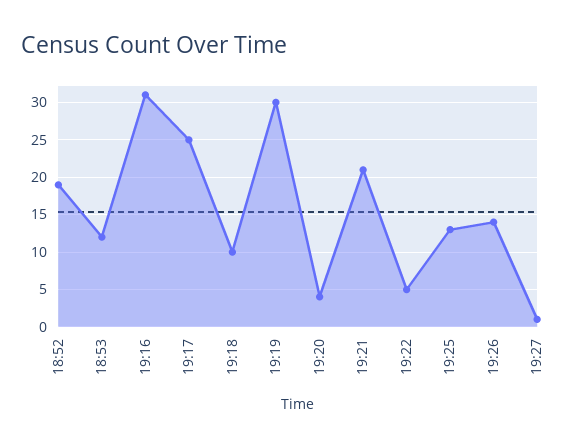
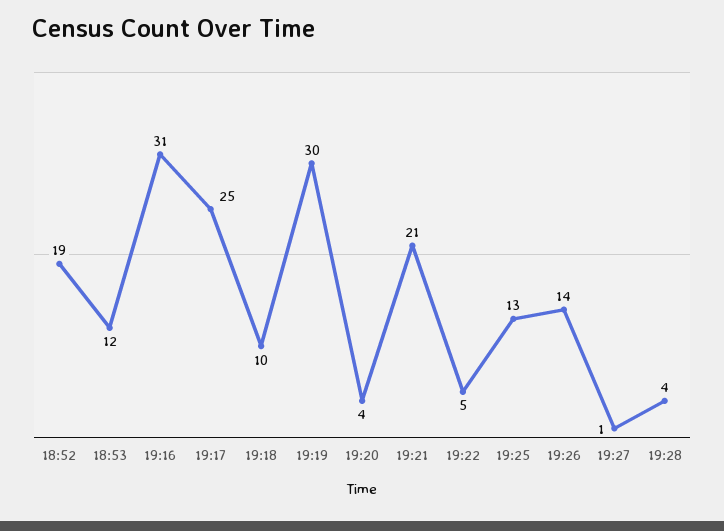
19:28: none -> 4

